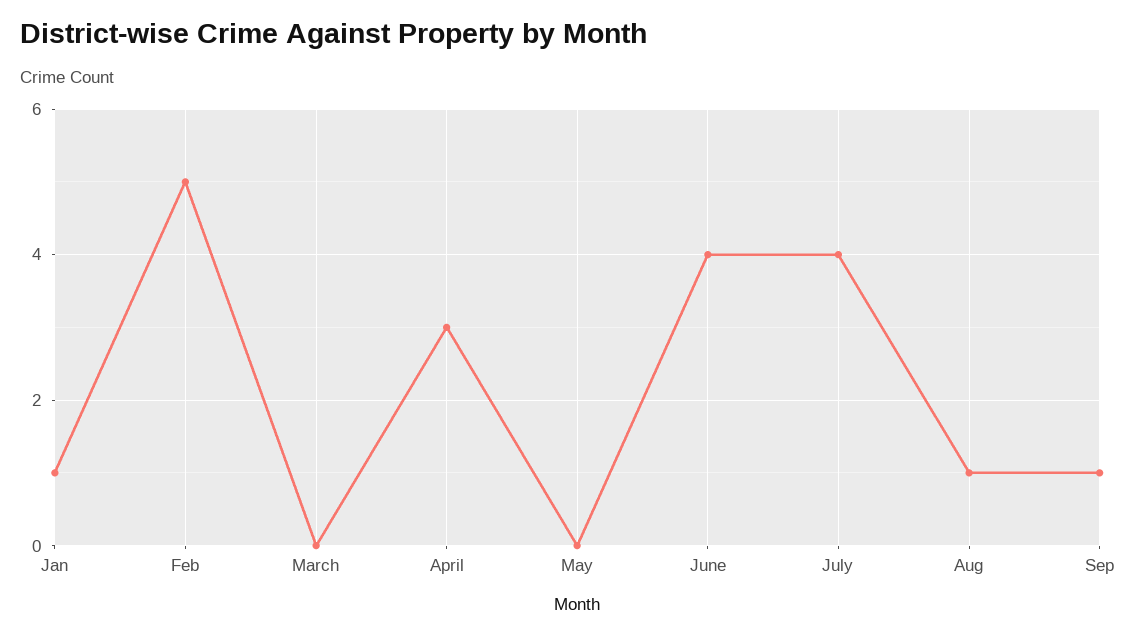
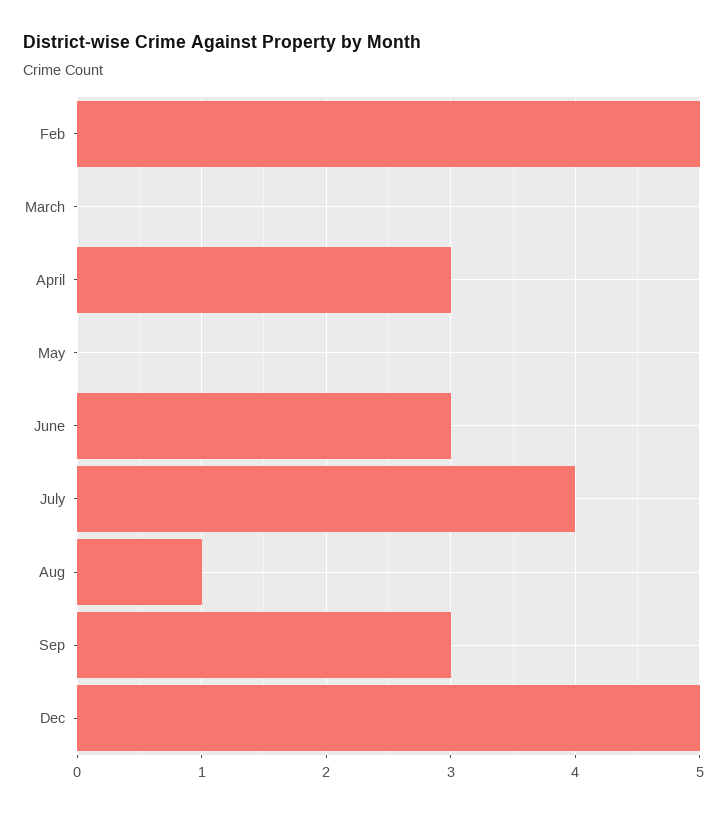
Jan: 1 -> none
June: 4 -> 3
Sep: 1 -> 3
Dec: none -> 5

